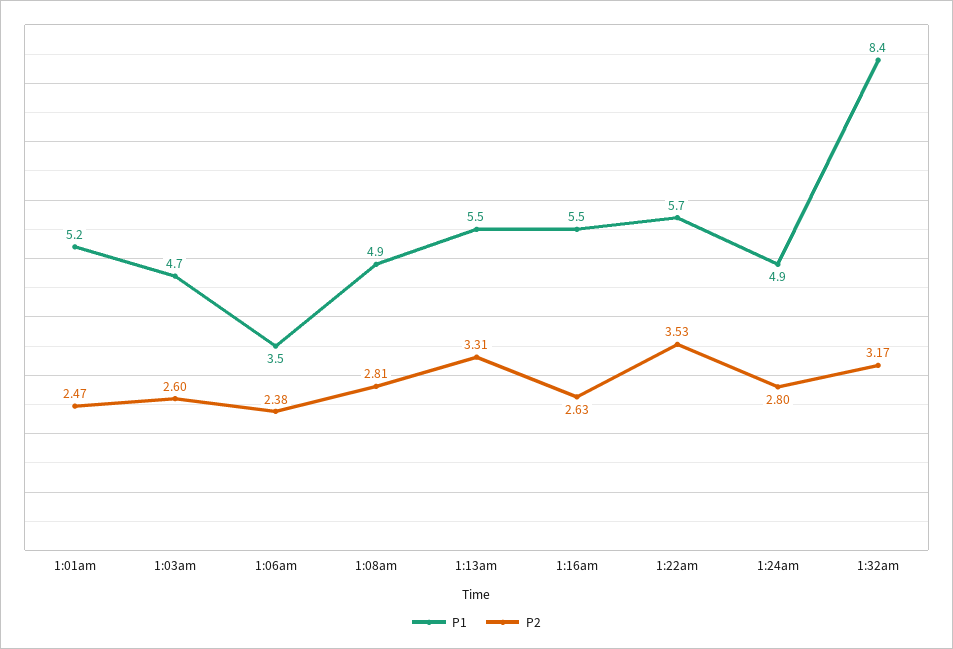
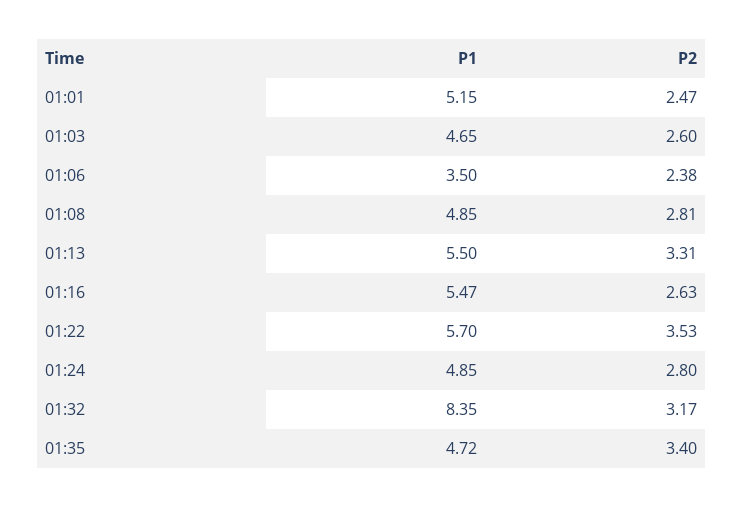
P1, 01:35: none -> 4.72
P2, 01:35: none -> 3.4

